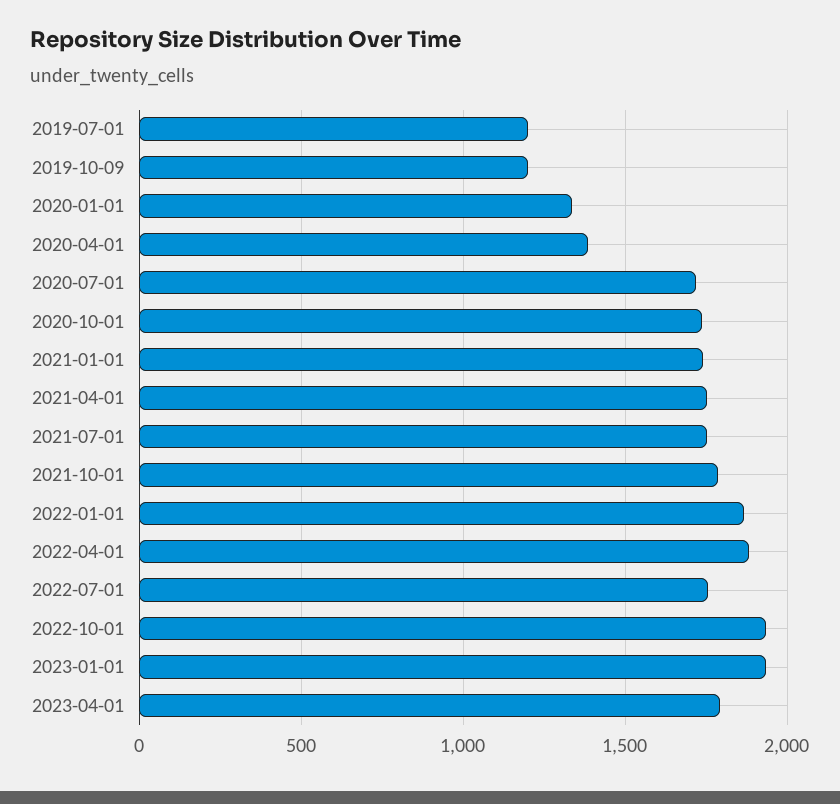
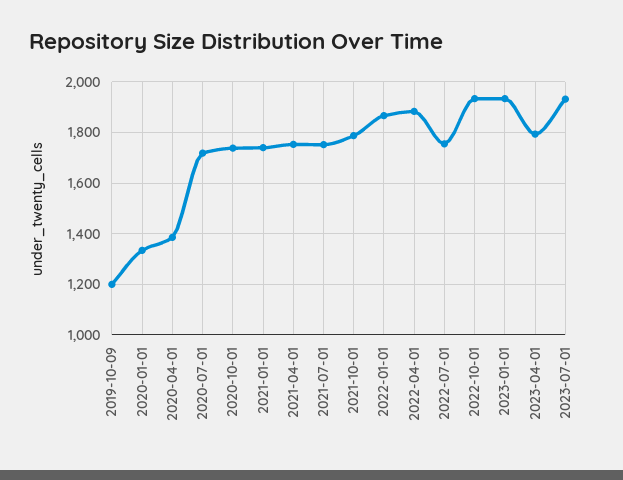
2019-07-01: 1200 -> none
2023-07-01: none -> 1925

